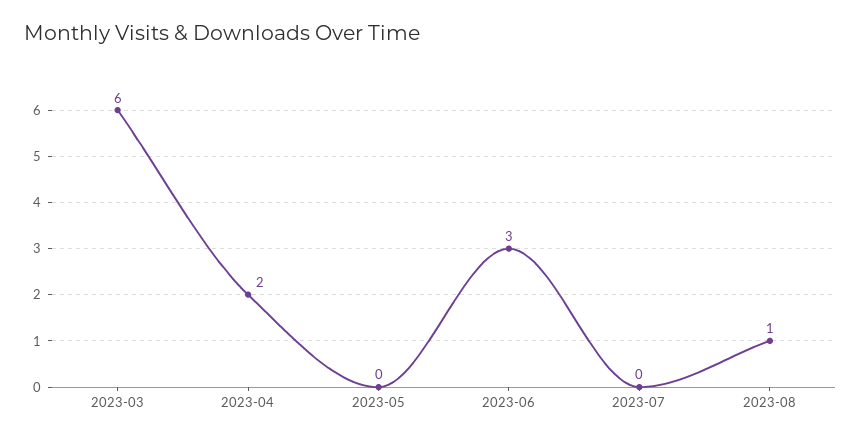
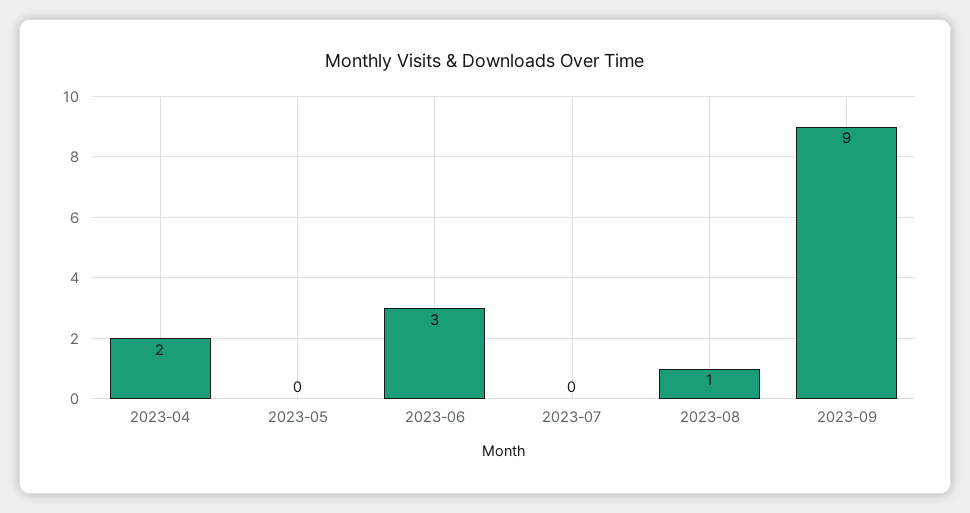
2023-03: 6 -> none
2023-09: none -> 9

